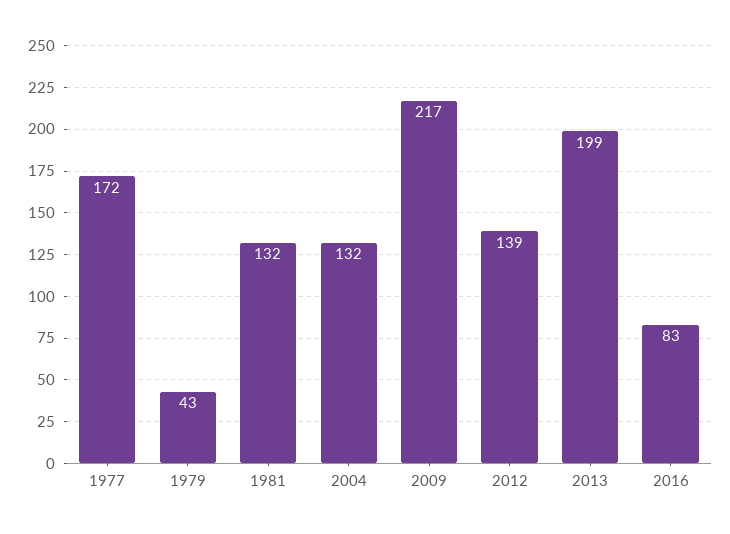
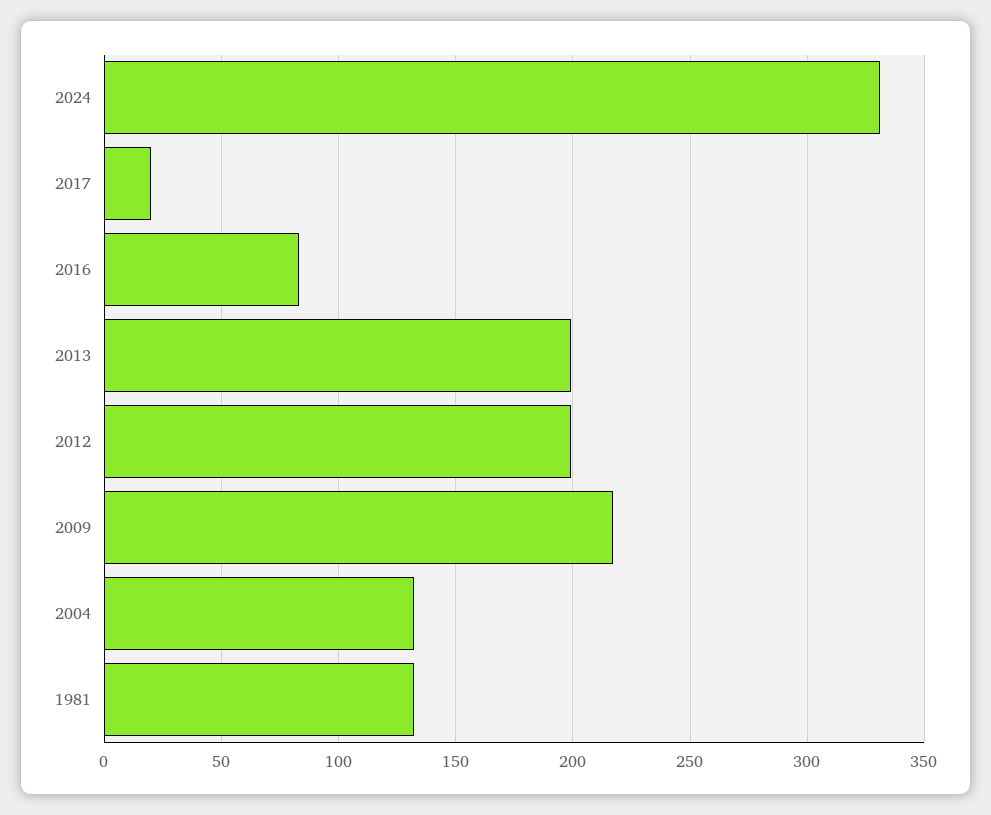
1977: 172 -> none
1979: 43 -> none
2012: 139 -> 200
2024: none -> 330
2017: none -> 20

